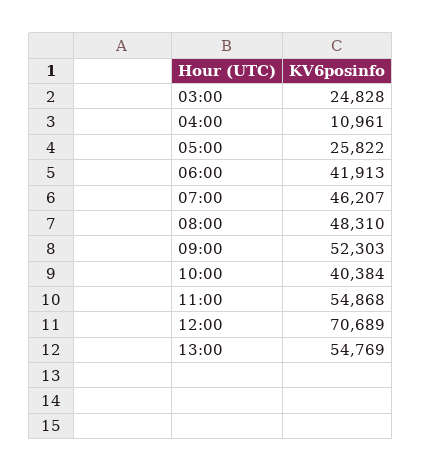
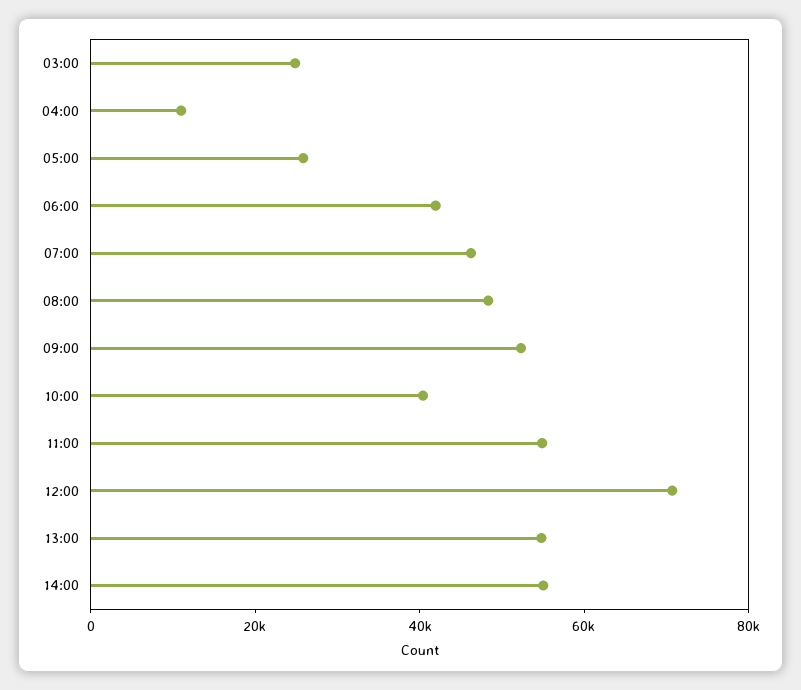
14:00: none -> 55000

